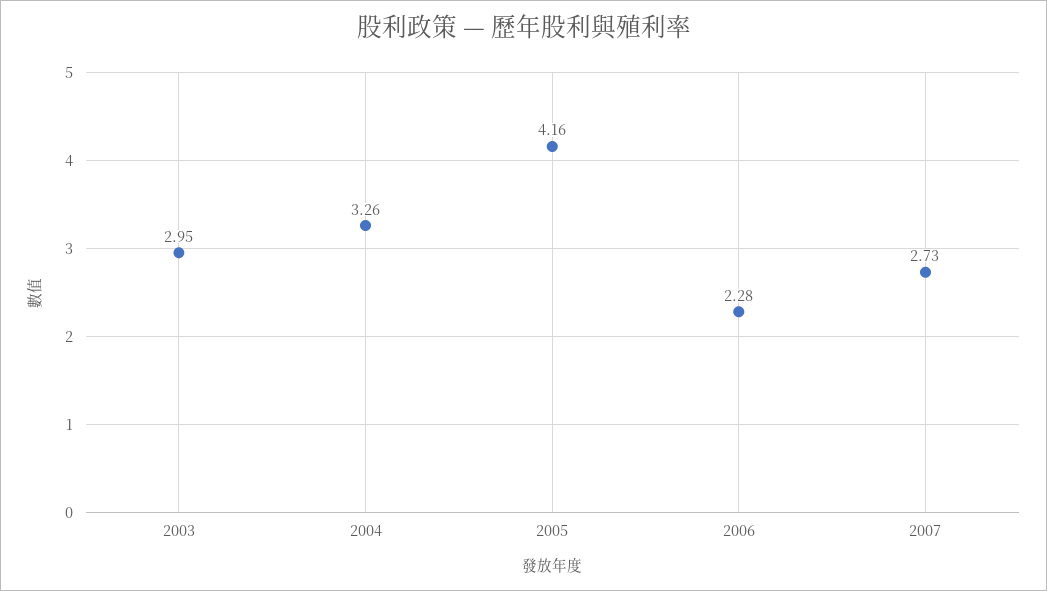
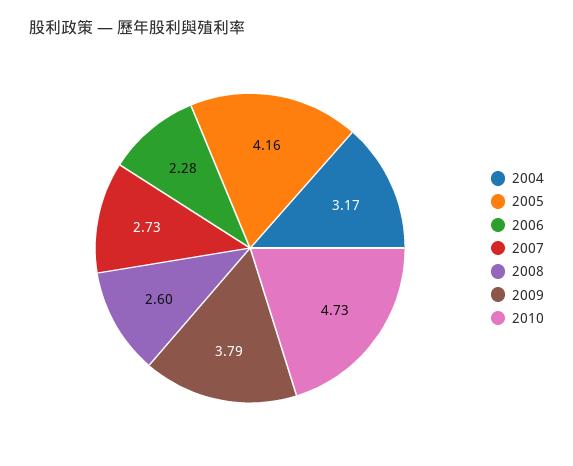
2003: 2.95 -> none
2004: 3.26 -> 3.17
2008: none -> 2.6
2009: none -> 3.79
2010: none -> 4.73

